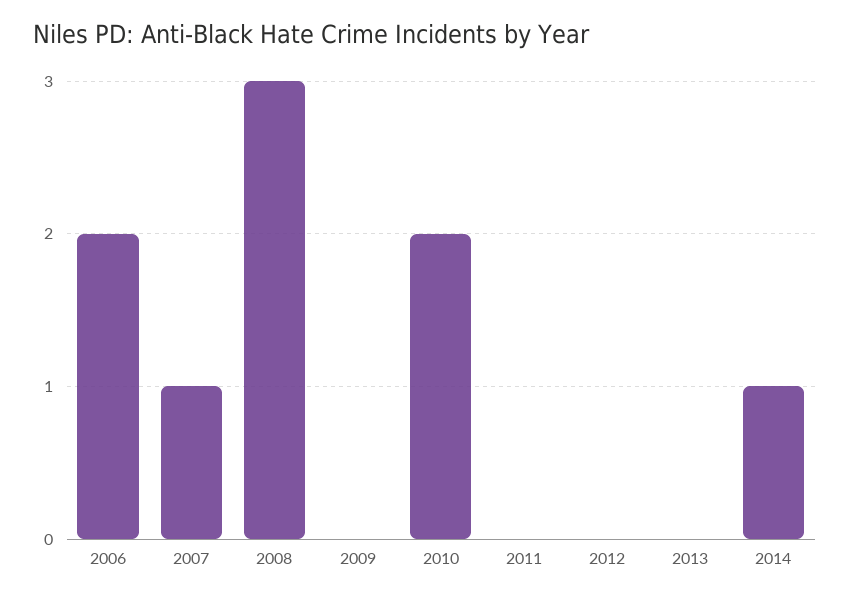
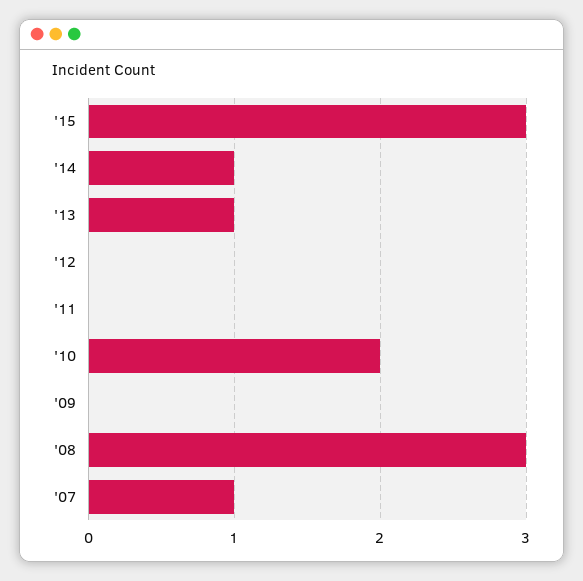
2006: 2 -> none
2013: 0 -> 1
'15: none -> 3

